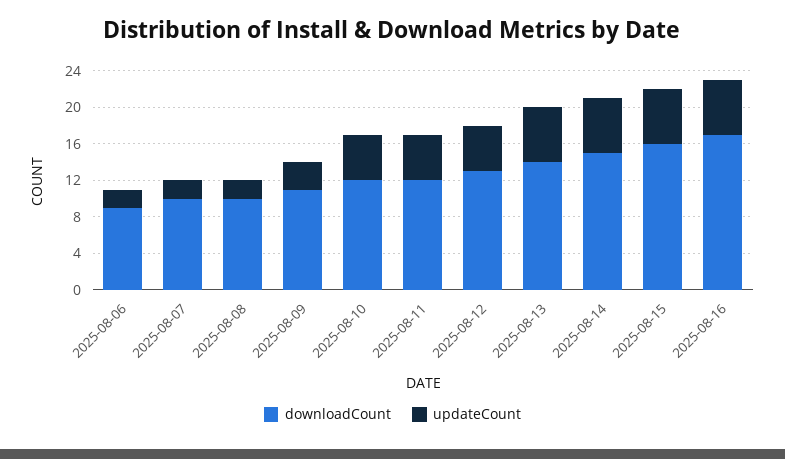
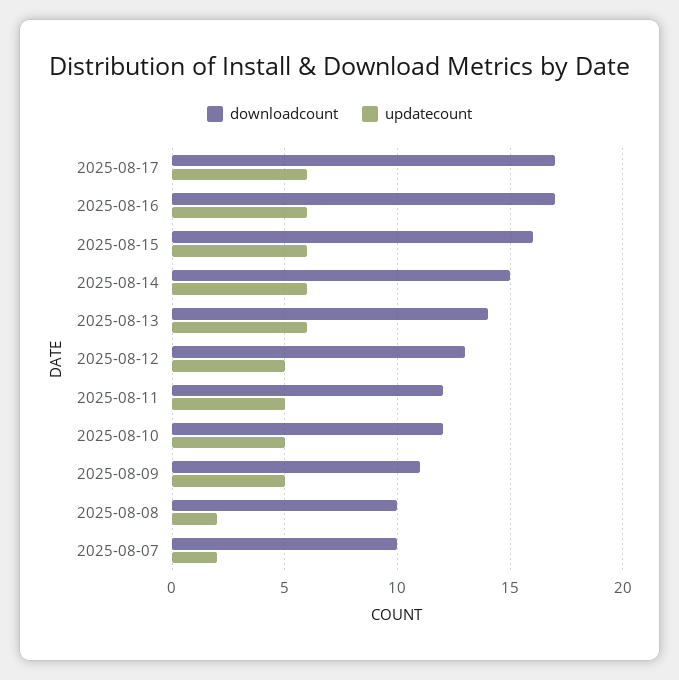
downloadCount, 2025-08-06: 9 -> none
updateCount, 2025-08-06: 2 -> none
updateCount, 2025-08-09: 3 -> 5
downloadCount, 2025-08-17: none -> 17
updateCount, 2025-08-17: none -> 6

